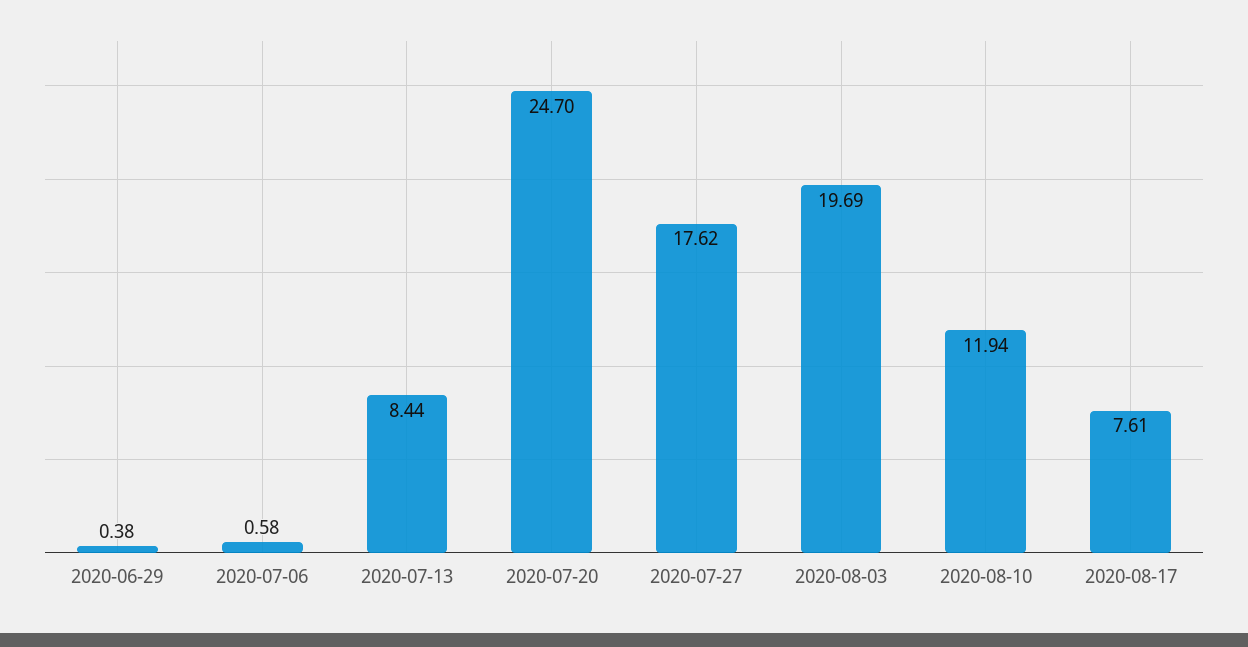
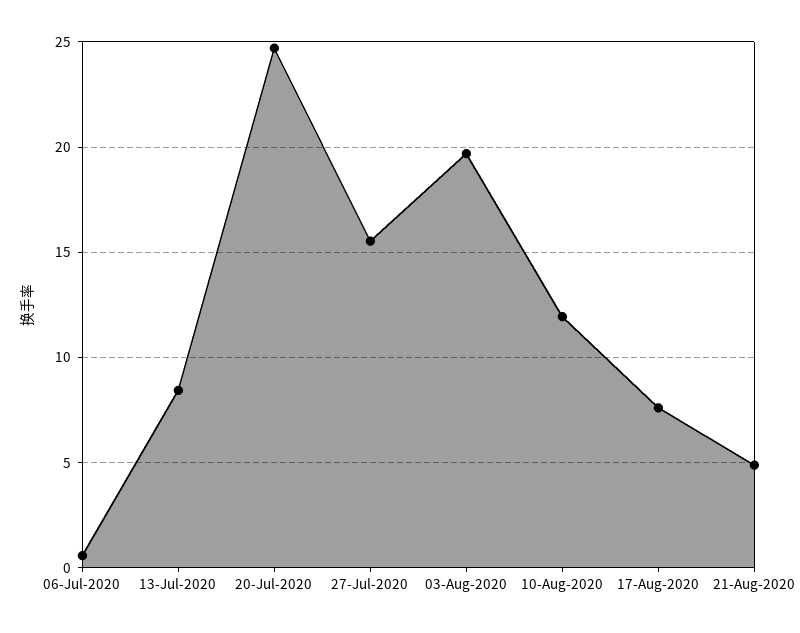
2020-06-29: 0.38 -> none
2020-07-27: 17.62 -> 15.5
21-Aug-2020: none -> 5

